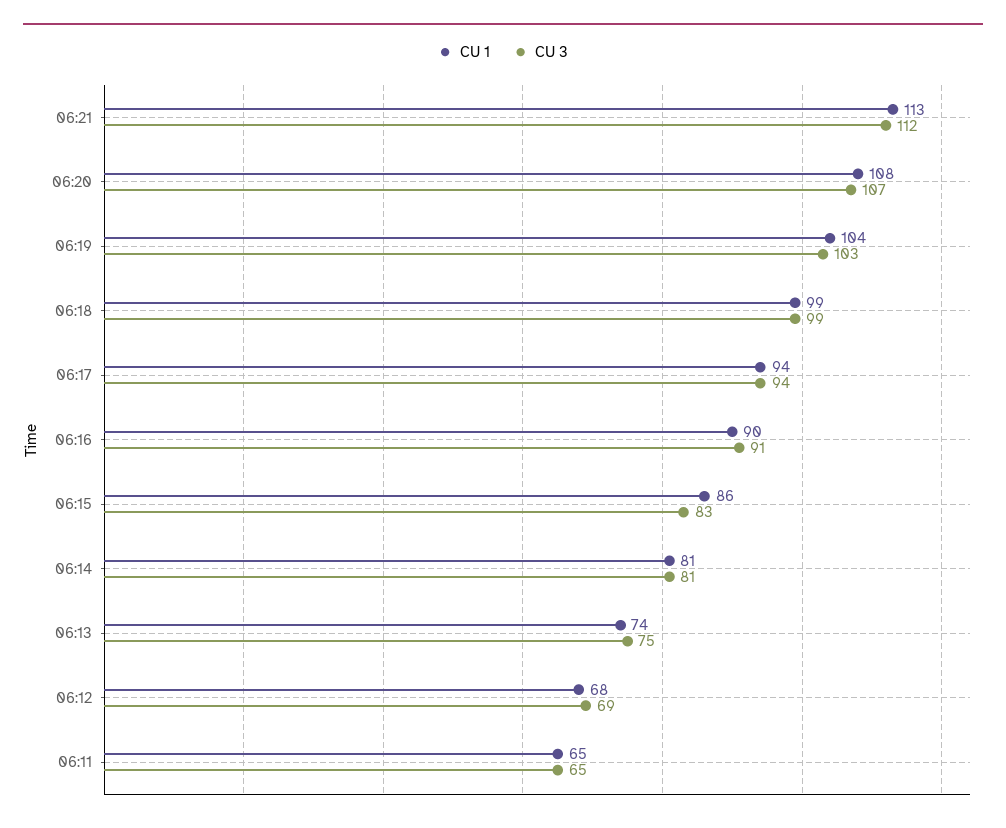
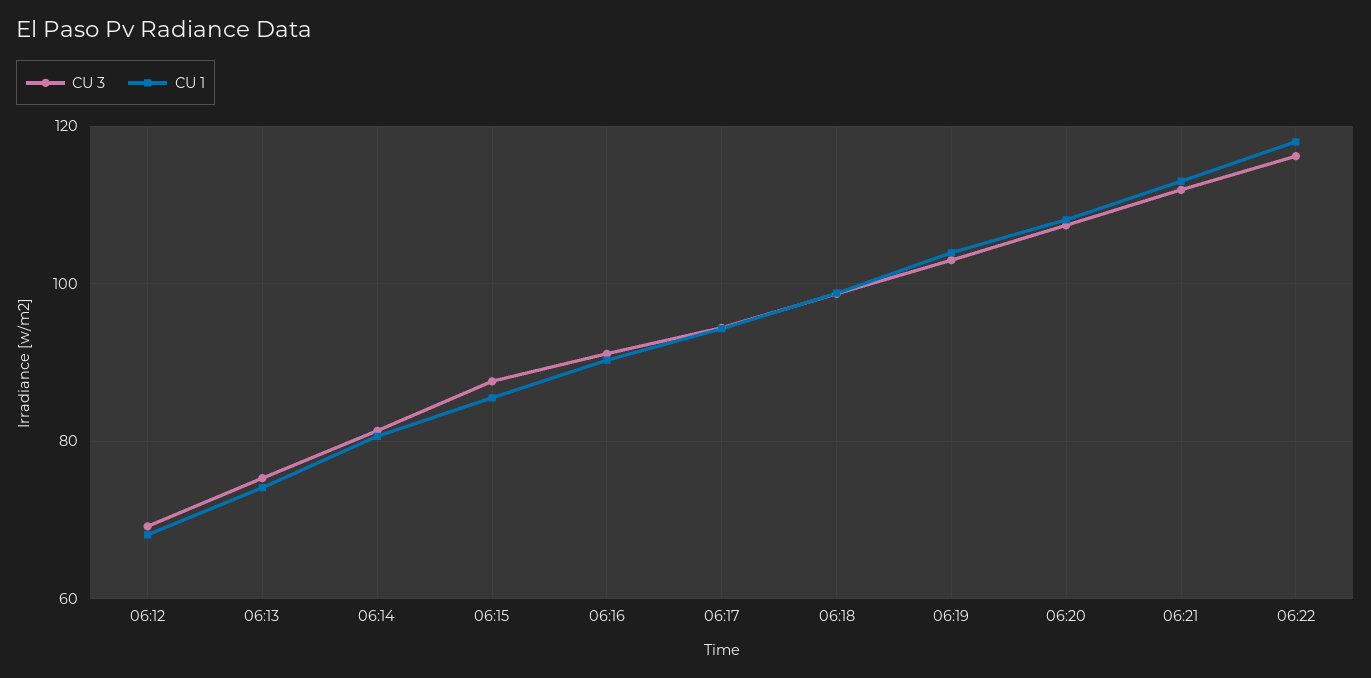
CU 3, 06:15: 83 -> 88
CU 1, 06:11: 65 -> none
CU 3, 06:11: 65 -> none
CU 3, 06:22: none -> 116
CU 1, 06:22: none -> 118

